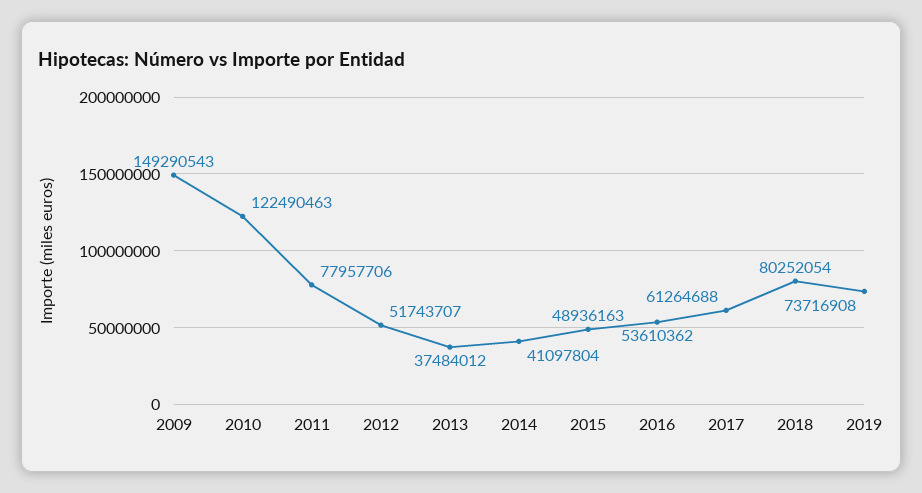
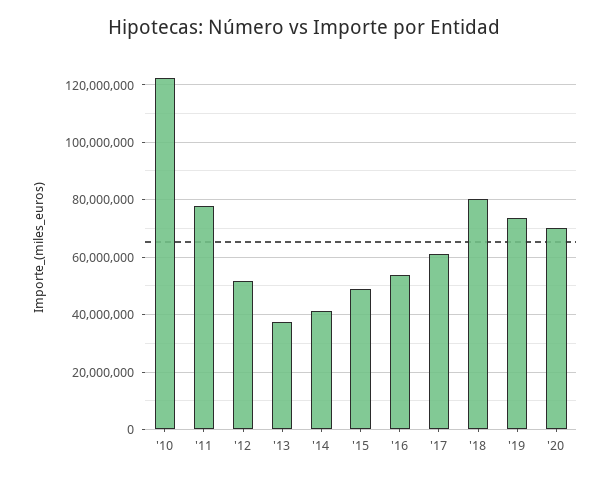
2009: 149290543 -> none
'20: none -> 70000000

